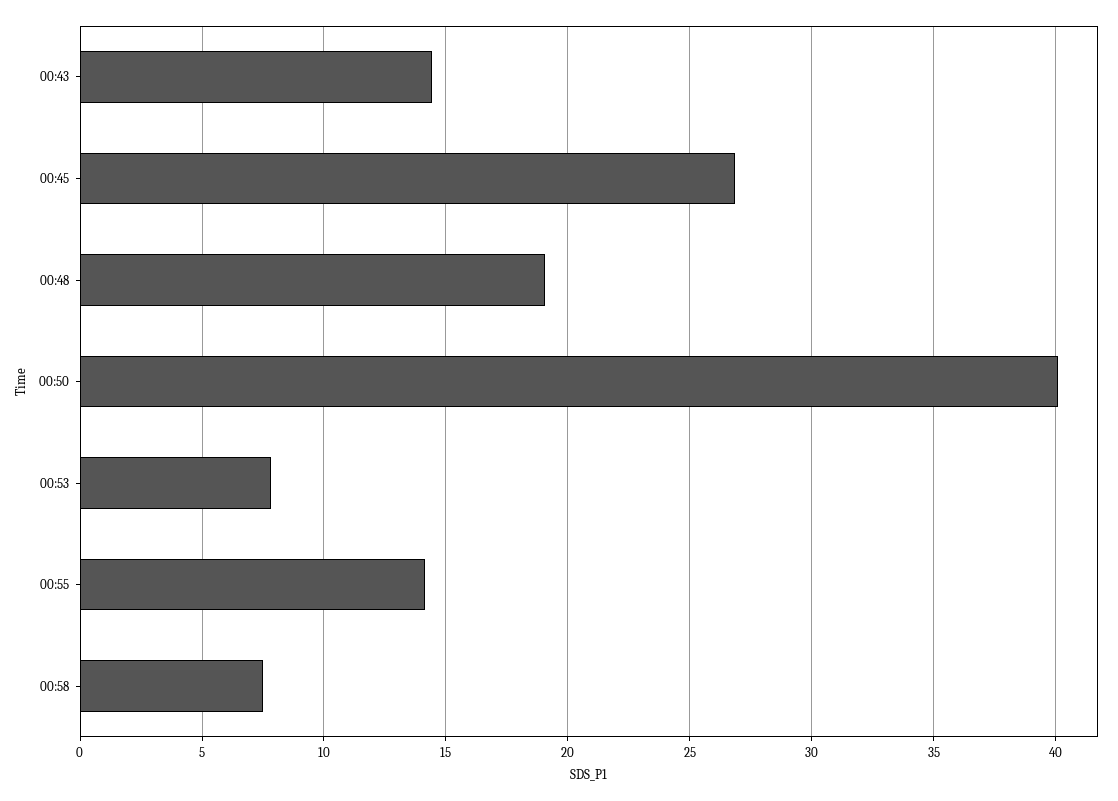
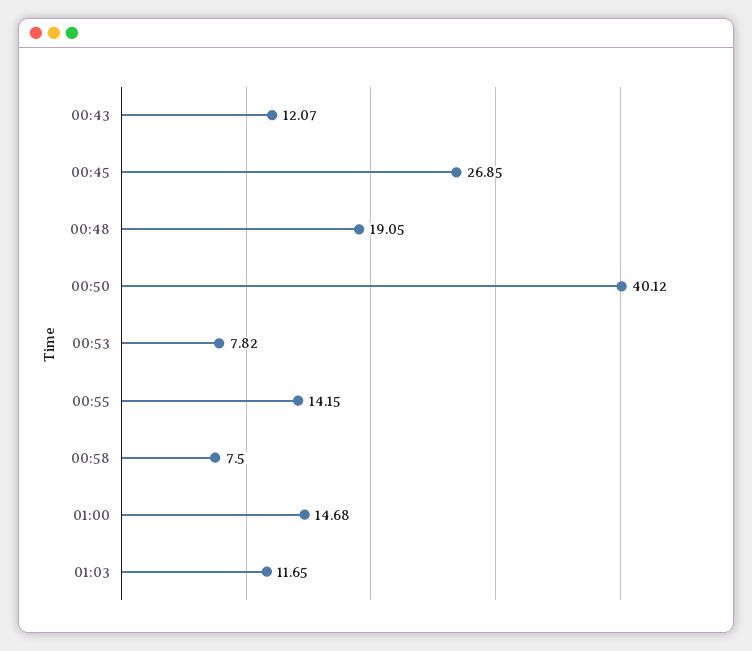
00:43: 14.5 -> 12.07
01:00: none -> 14.68
01:03: none -> 11.65

